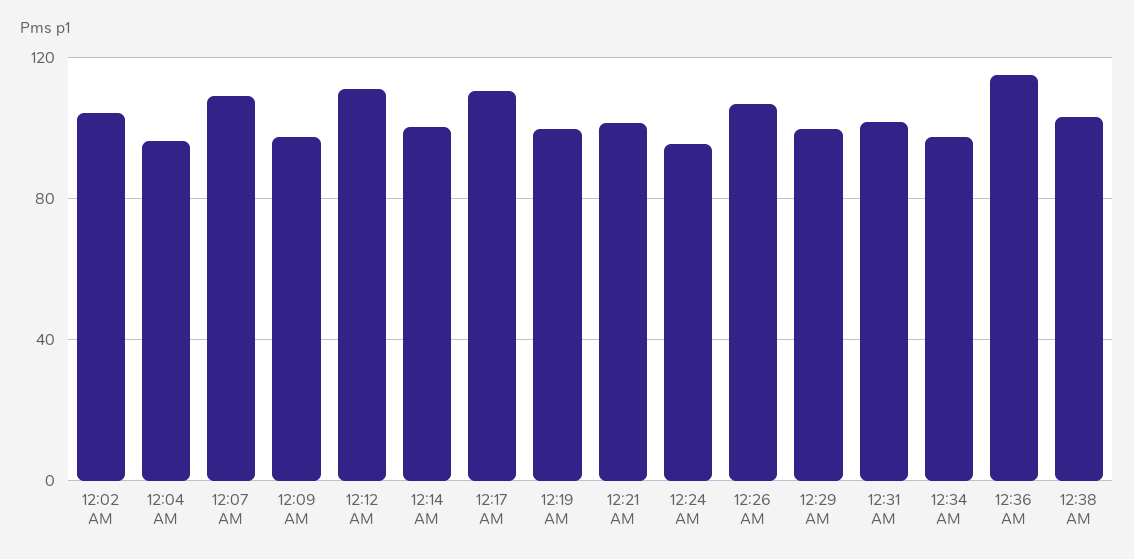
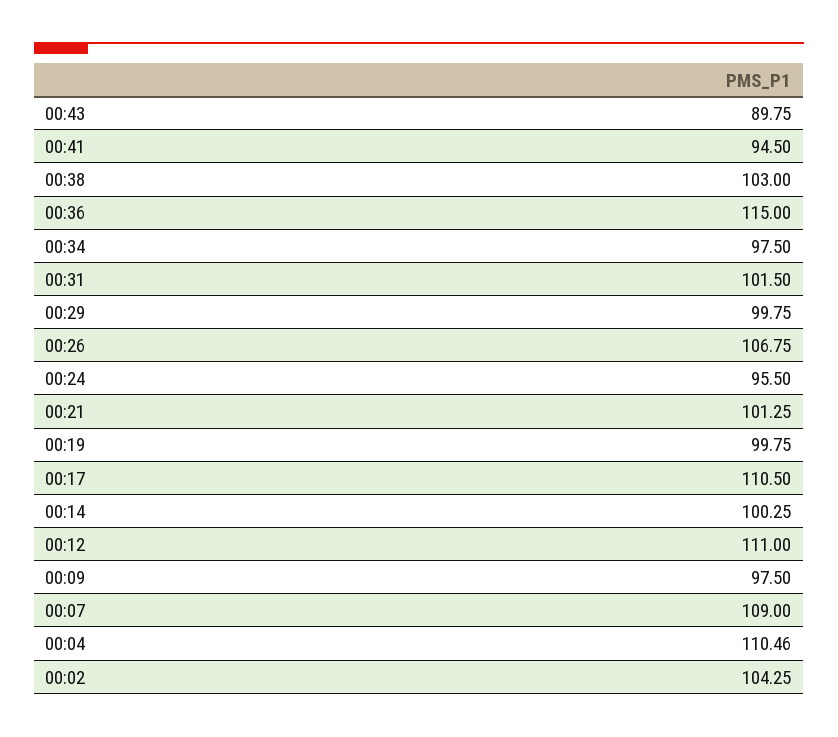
12:04 AM: 95 -> 110.46
00:43: none -> 89.75
00:41: none -> 94.5

